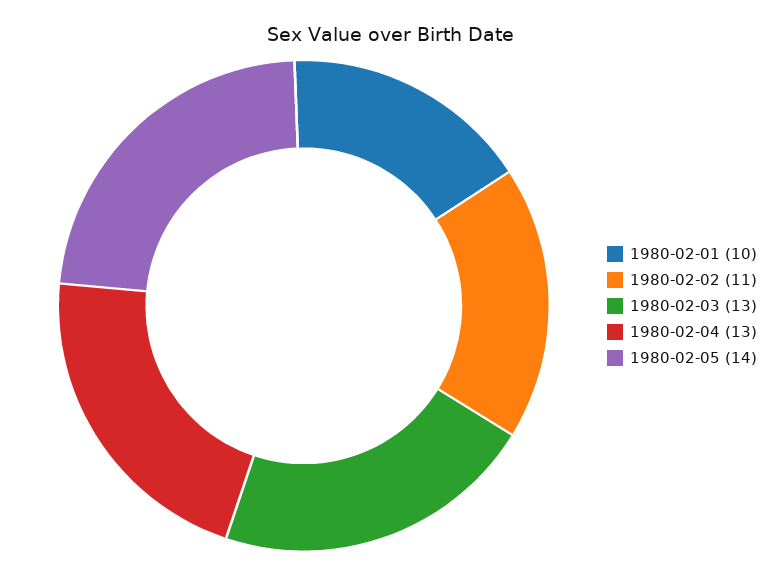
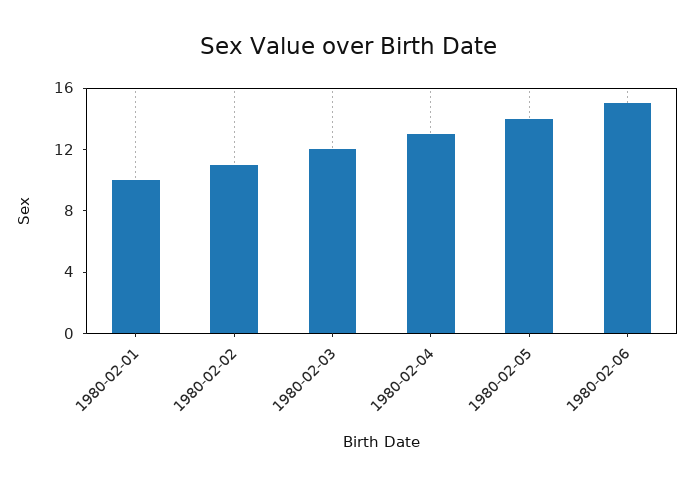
1980-02-03: 13 -> 12
1980-02-06: none -> 15

